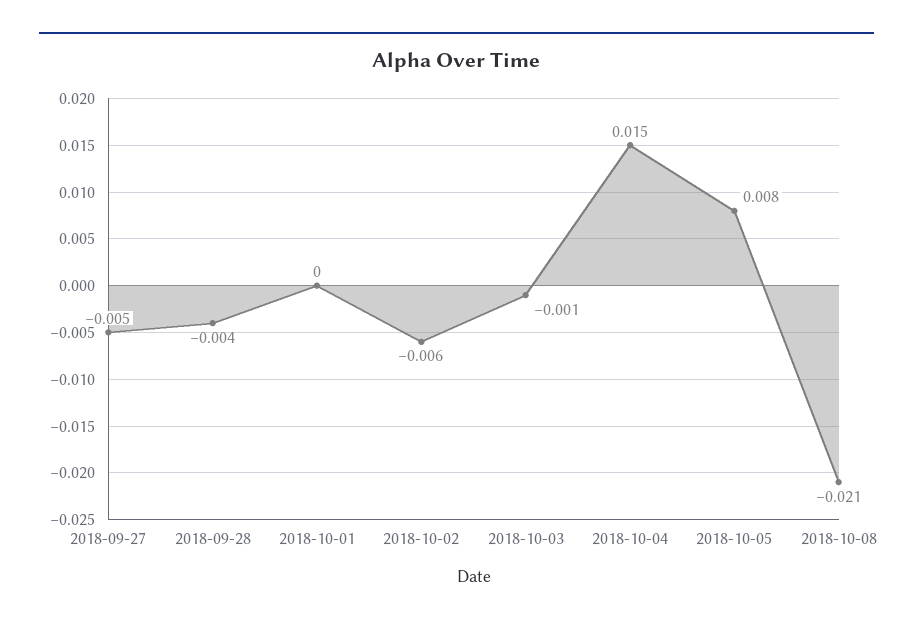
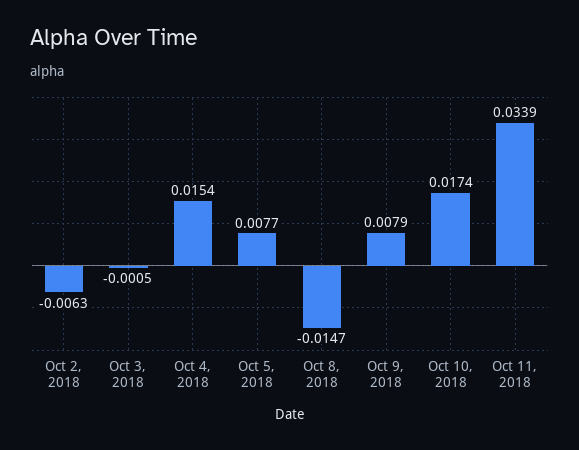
2018-09-27: -0.005 -> none
2018-09-28: -0.004 -> none
2018-10-01: 0 -> none
2018-10-08: -0.021 -> -0.0147
Oct 9, 2018: none -> 0.0079
Oct 10, 2018: none -> 0.0174
Oct 11, 2018: none -> 0.0339

